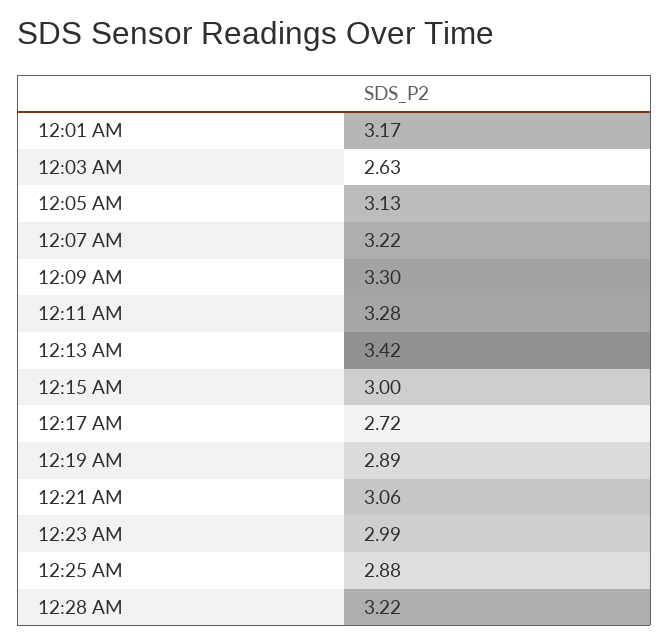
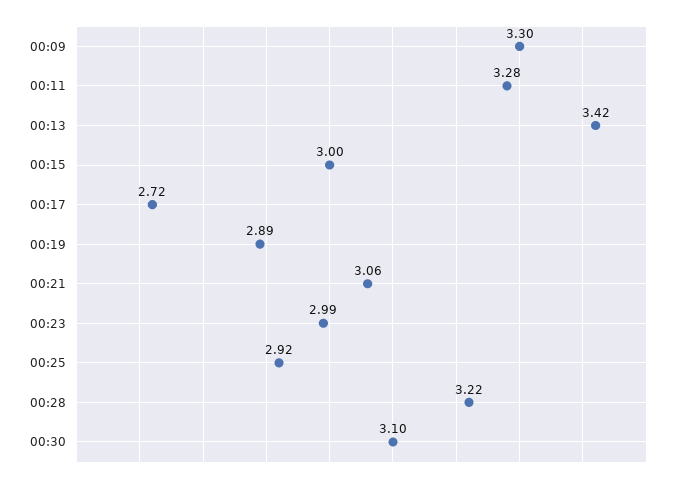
12:01 AM: 3.17 -> none
12:03 AM: 2.63 -> none
12:05 AM: 3.13 -> none
12:07 AM: 3.22 -> none
12:25 AM: 2.88 -> 2.92
00:30: none -> 3.1

